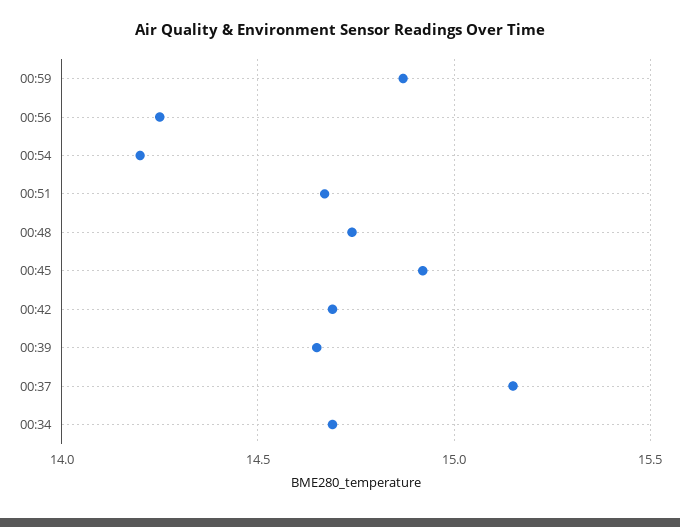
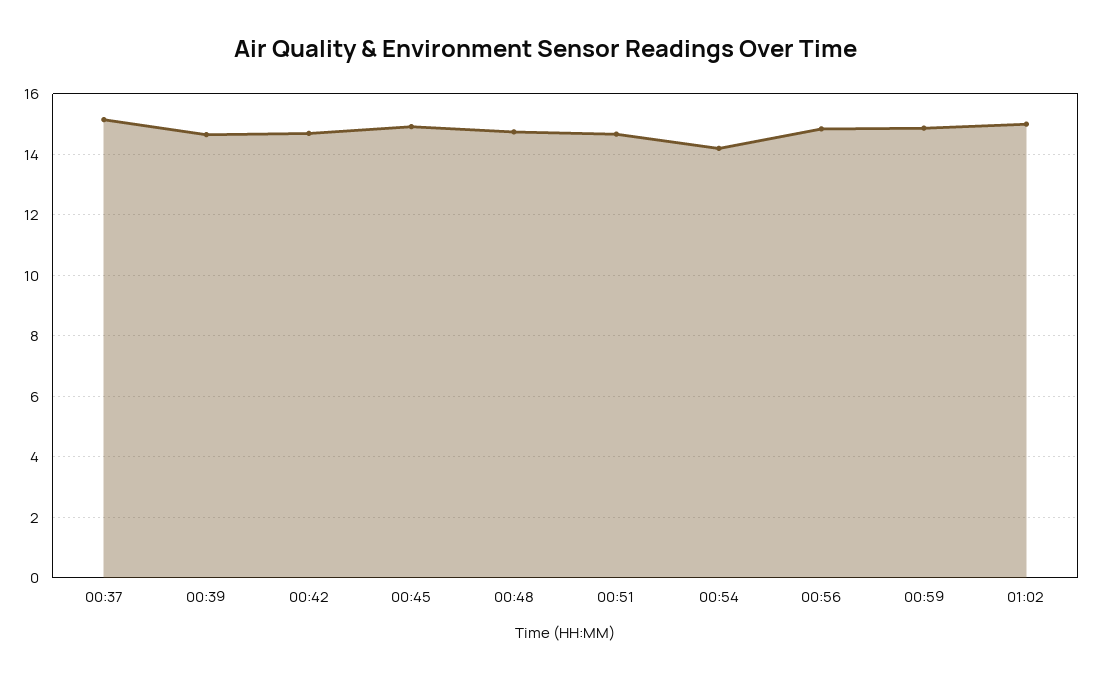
00:56: 14.25 -> 14.8
00:34: 14.7 -> none
01:02: none -> 15

